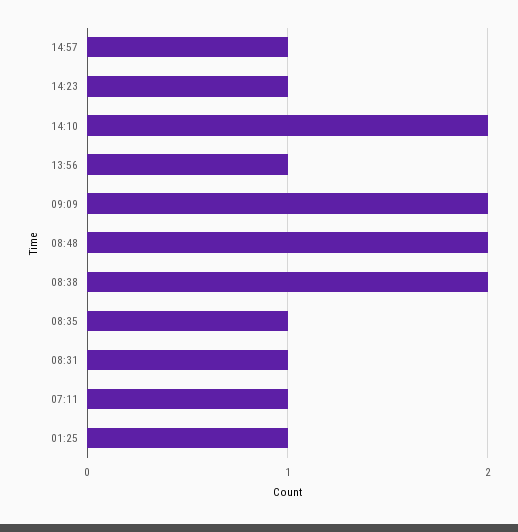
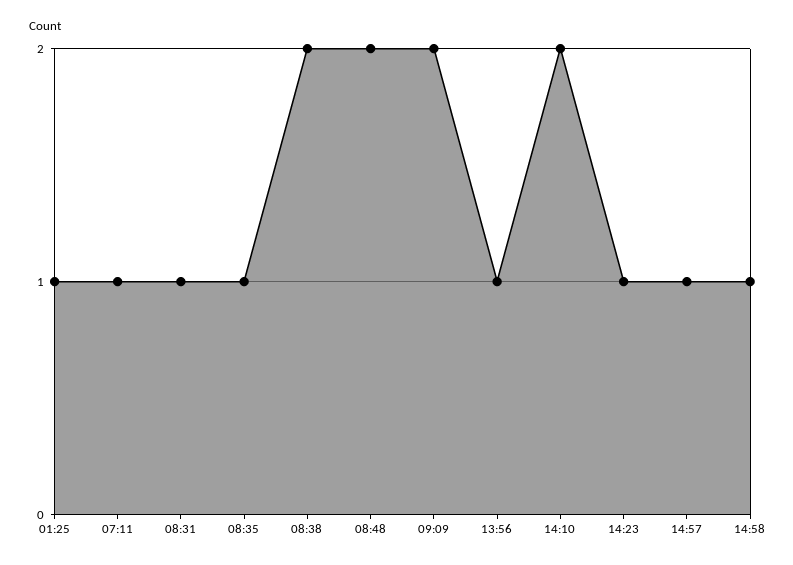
14:58: none -> 1

